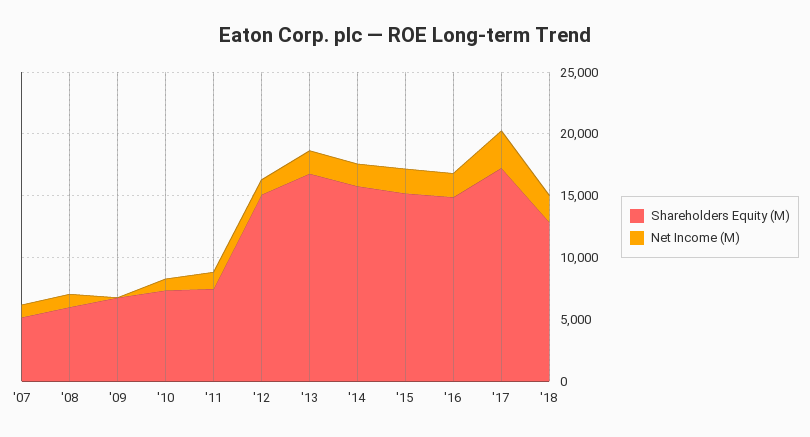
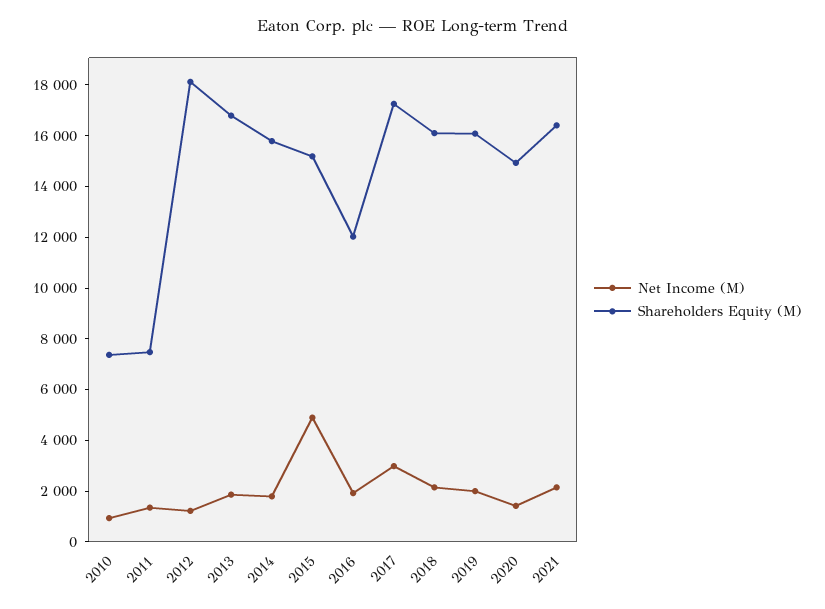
Shareholders Equity (M), '07: 5000 -> none
Net Income (M), '07: 1000 -> none
Shareholders Equity (M), '08: 6000 -> none
Net Income (M), '08: 1000 -> none
Shareholders Equity (M), '09: 7000 -> none
Net Income (M), '09: 0 -> none
Shareholders Equity (M), '12: 15000 -> 18000
Net Income (M), '15: 2000 -> 5000
Shareholders Equity (M), '16: 15000 -> 12000
Shareholders Equity (M), '18: 13000 -> 16000
Net Income (M), 2019: none -> 2000
Shareholders Equity (M), 2019: none -> 16000
Net Income (M), 2020: none -> 1500
Shareholders Equity (M), 2020: none -> 15000
Net Income (M), 2021: none -> 2000
Shareholders Equity (M), 2021: none -> 16500

